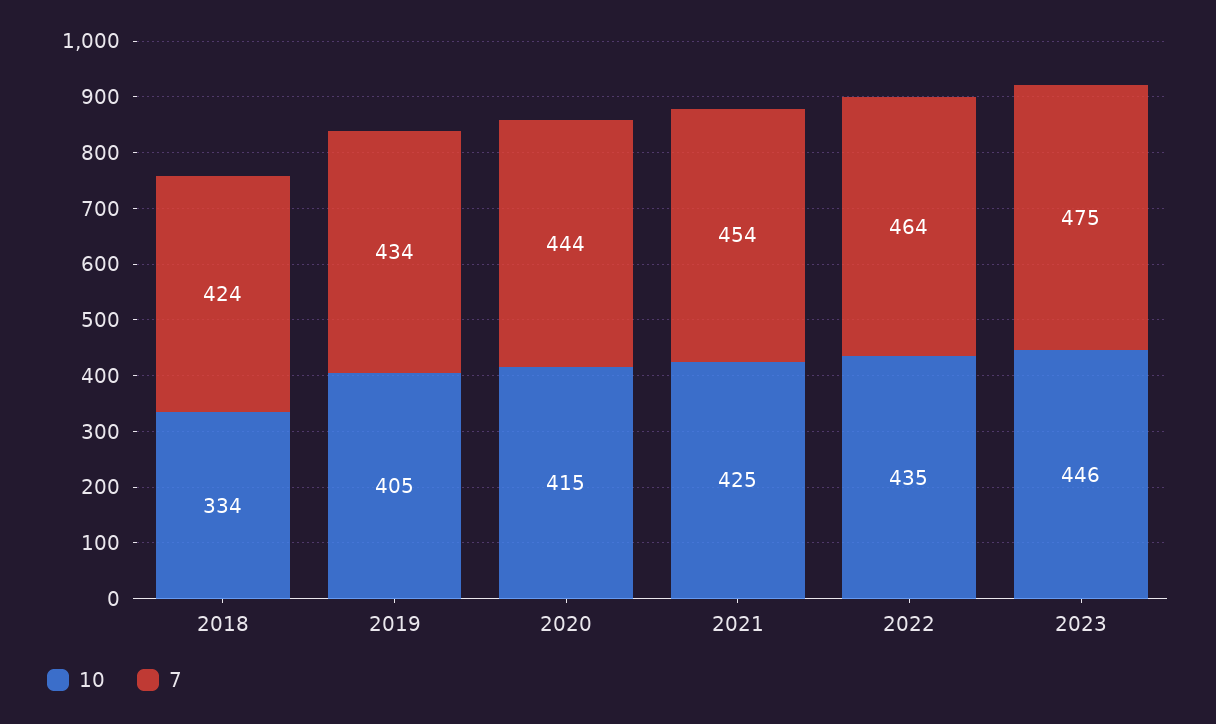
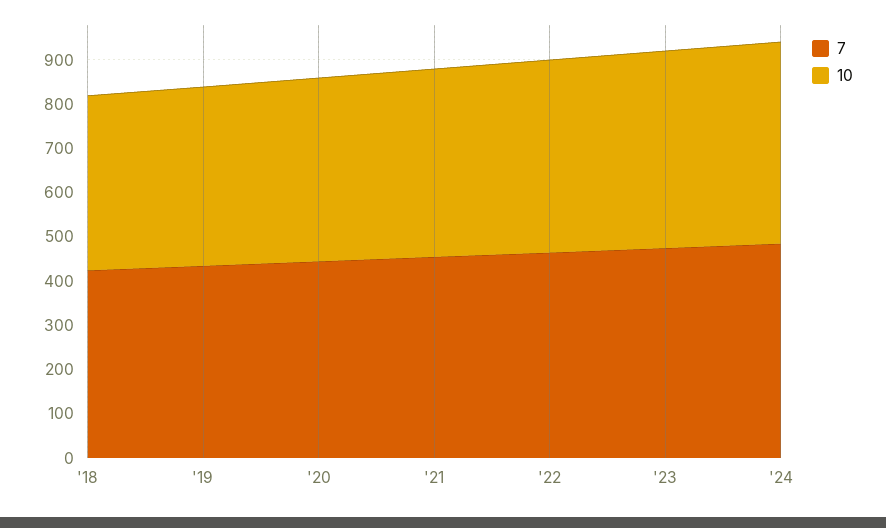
10, 2018: 334 -> 400
7, '24: none -> 480
10, '24: none -> 460

